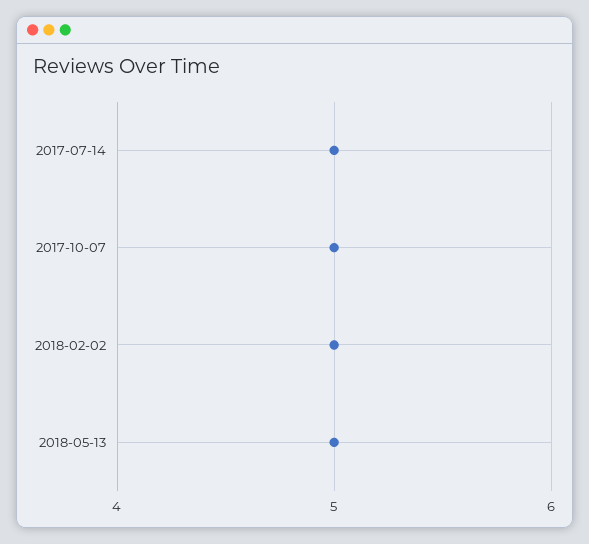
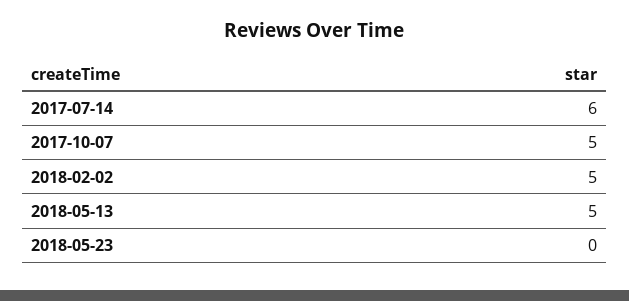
2017-07-14: 5 -> 6
2018-05-23: none -> 0

